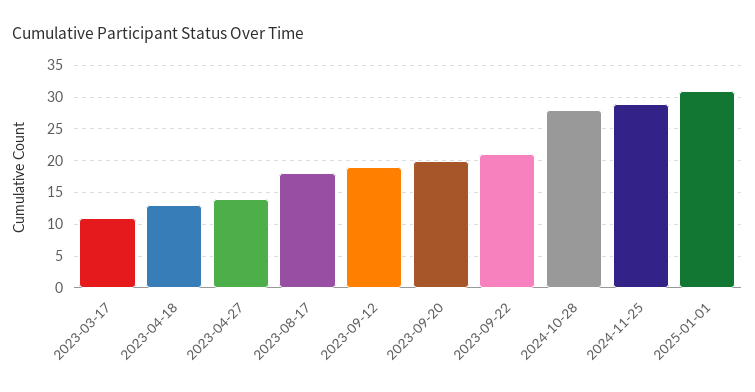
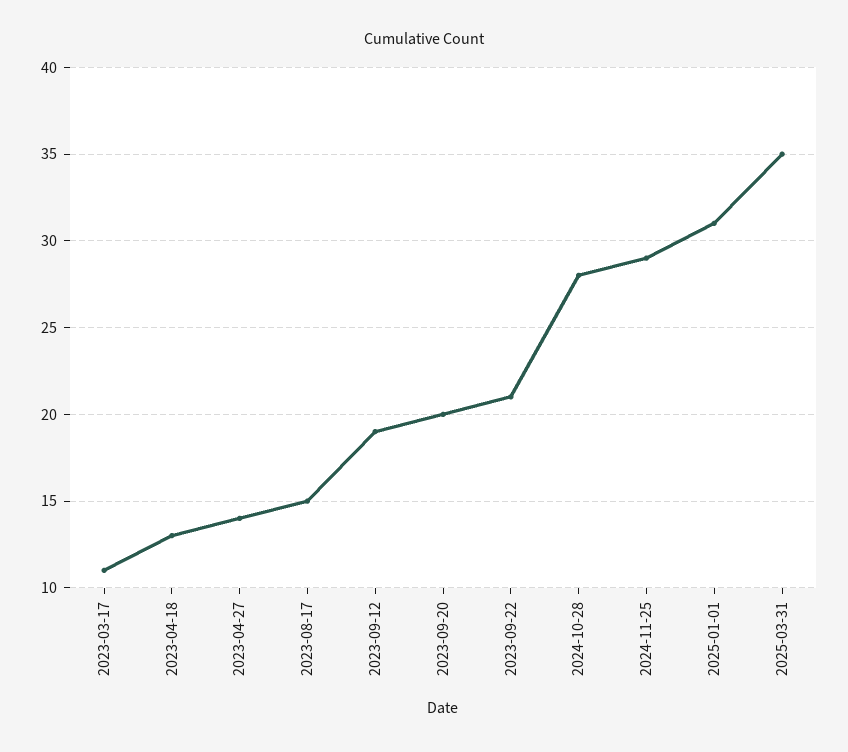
2023-08-17: 18 -> 15
2025-03-31: none -> 35

